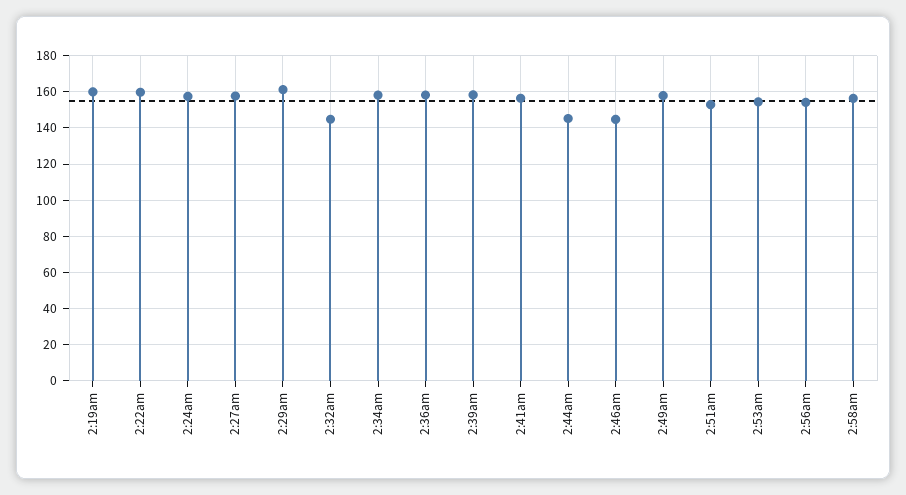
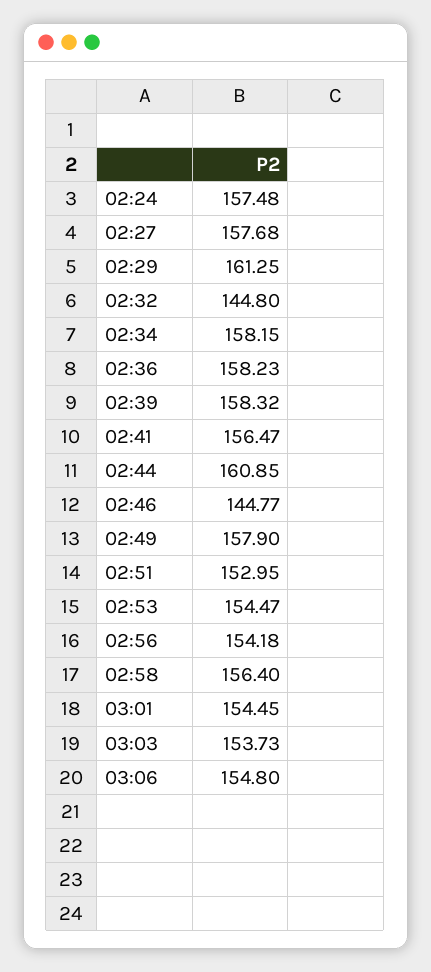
2:19am: 160 -> none
2:22am: 160 -> none
2:44am: 145 -> 160.85
03:01: none -> 154.45
03:03: none -> 153.73
03:06: none -> 154.8

